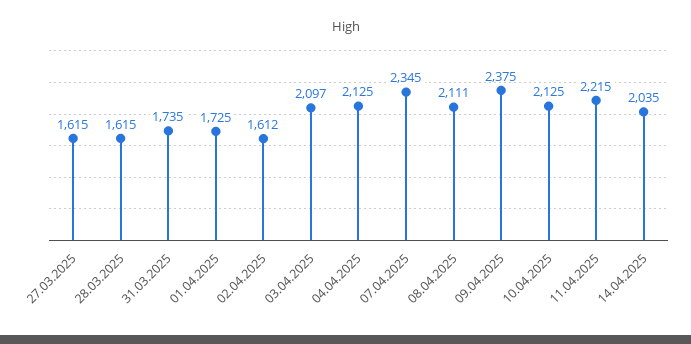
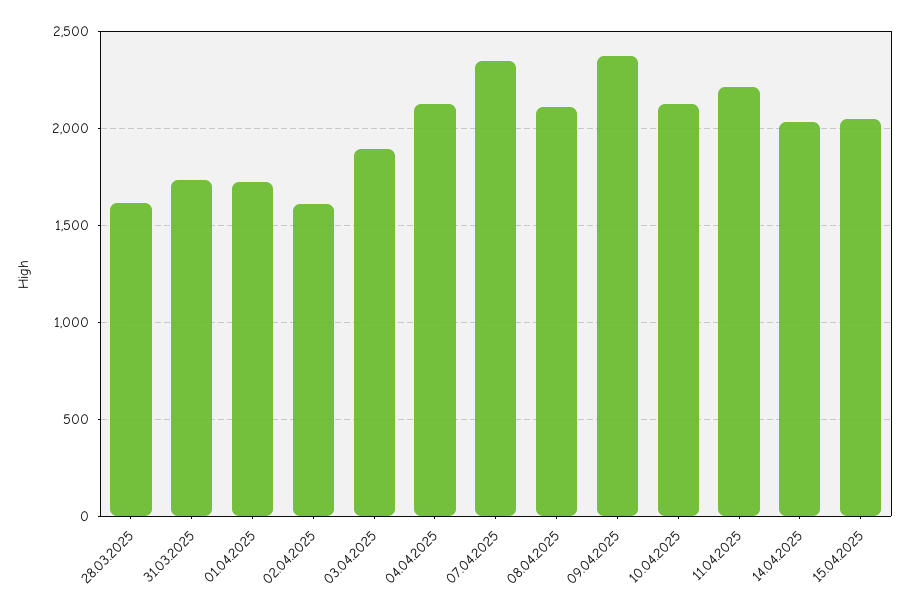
27.03.2025: 1615 -> none
03.04.2025: 2097 -> 1900
15.04.2025: none -> 2050

